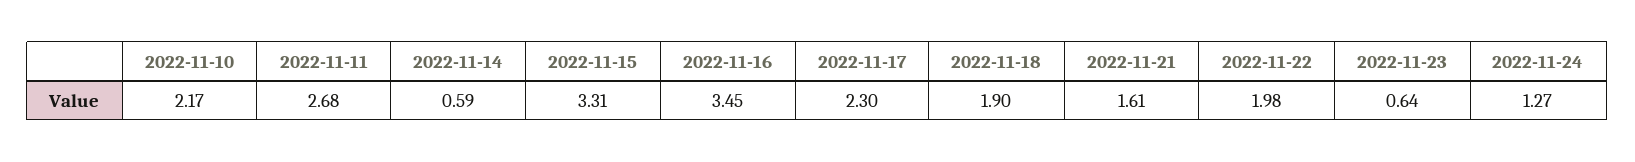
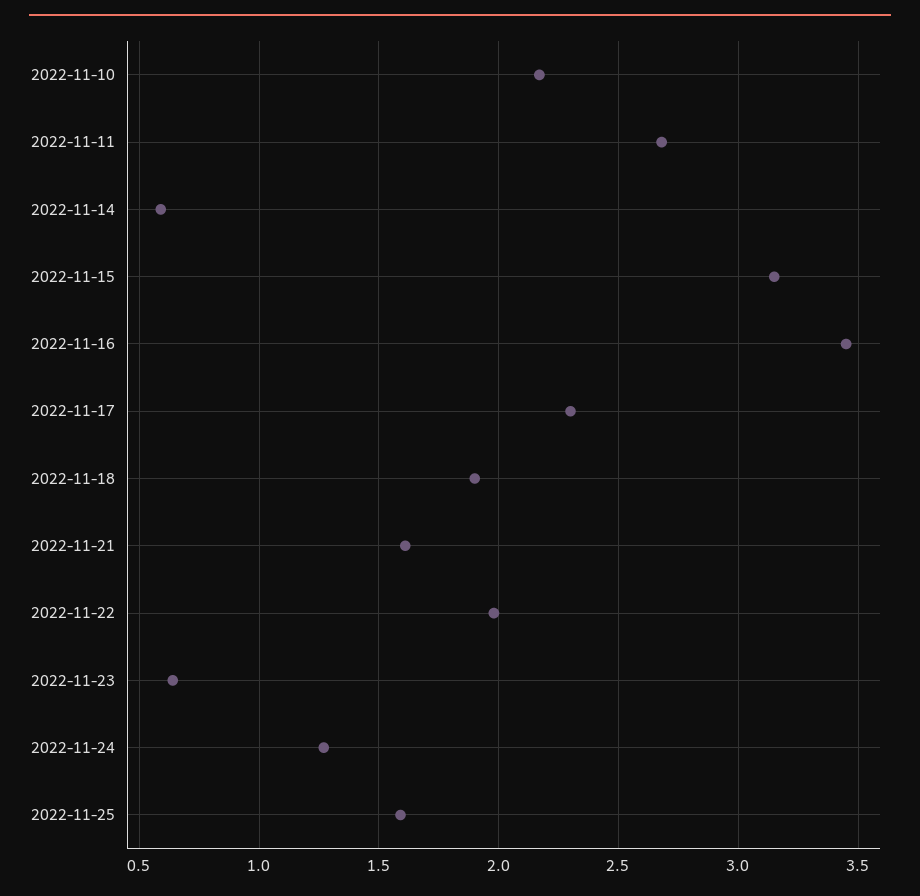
2022-11-15: 3.31 -> 3.15
2022-11-25: none -> 1.6

